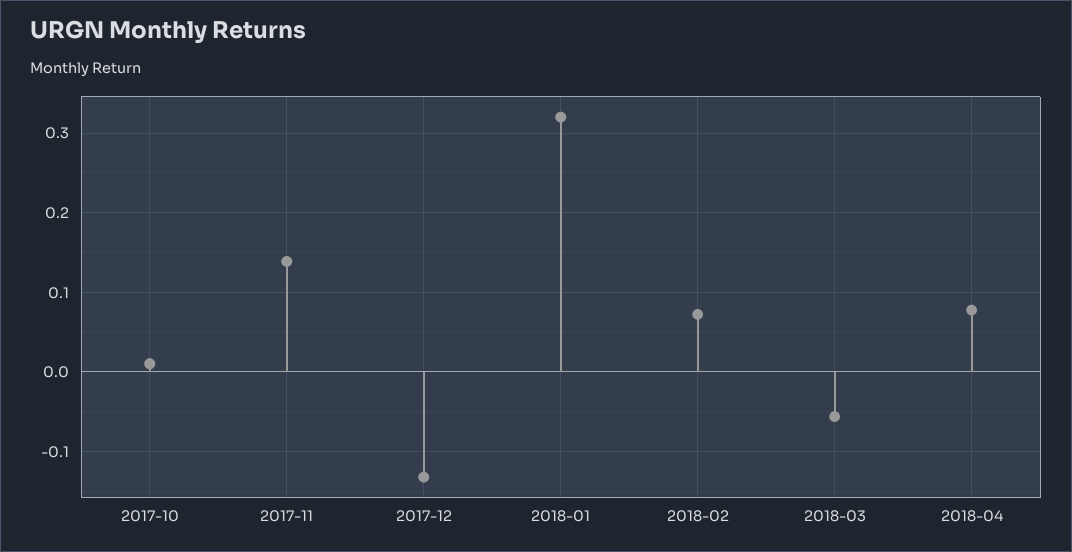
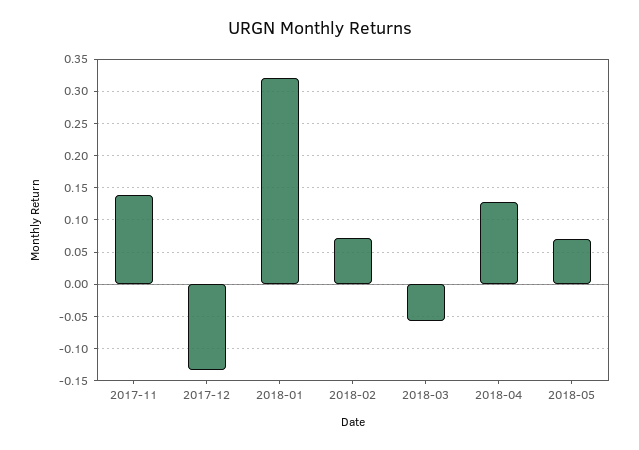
2017-10: 0.01 -> none
2018-04: 0.08 -> 0.13
2018-05: none -> 0.07

